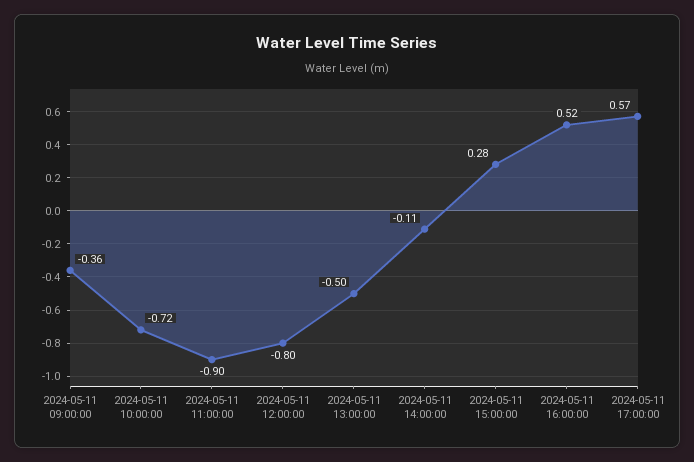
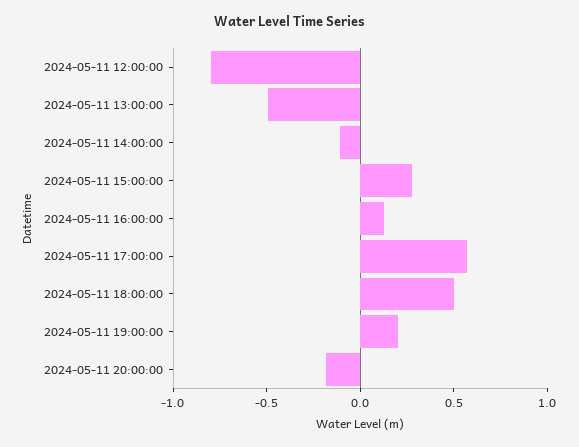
2024-05-11 09:00:00: -0.36 -> none
2024-05-11 10:00:00: -0.72 -> none
2024-05-11 11:00:00: -0.9 -> none
2024-05-11 16:00:00: 0.52 -> 0.1
2024-05-11 18:00:00: none -> 0.5
2024-05-11 19:00:00: none -> 0.2
2024-05-11 20:00:00: none -> -0.2

